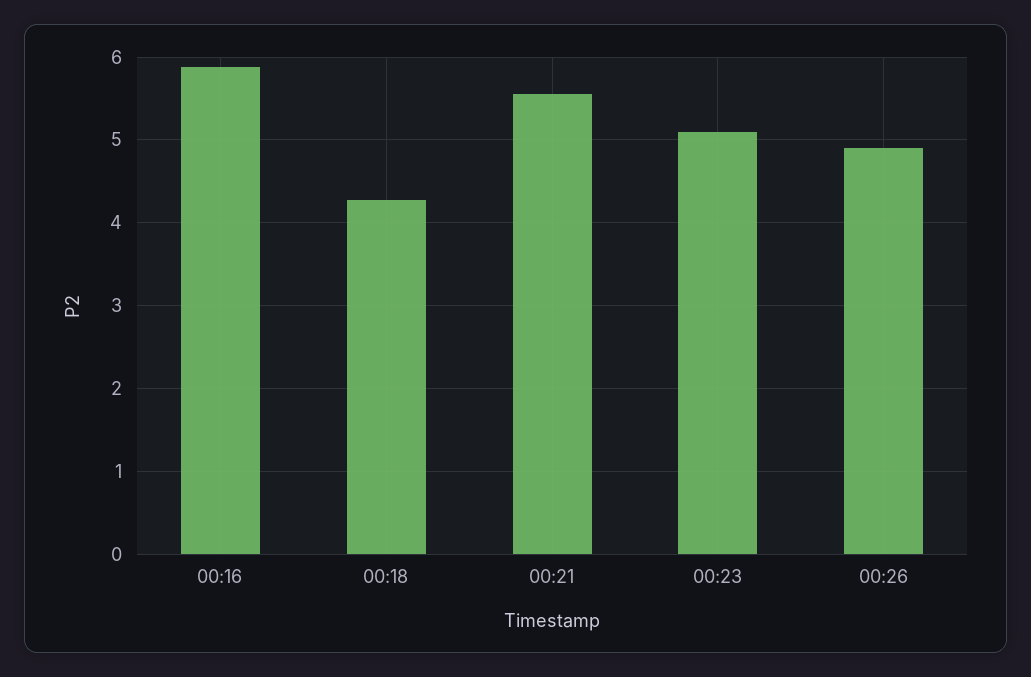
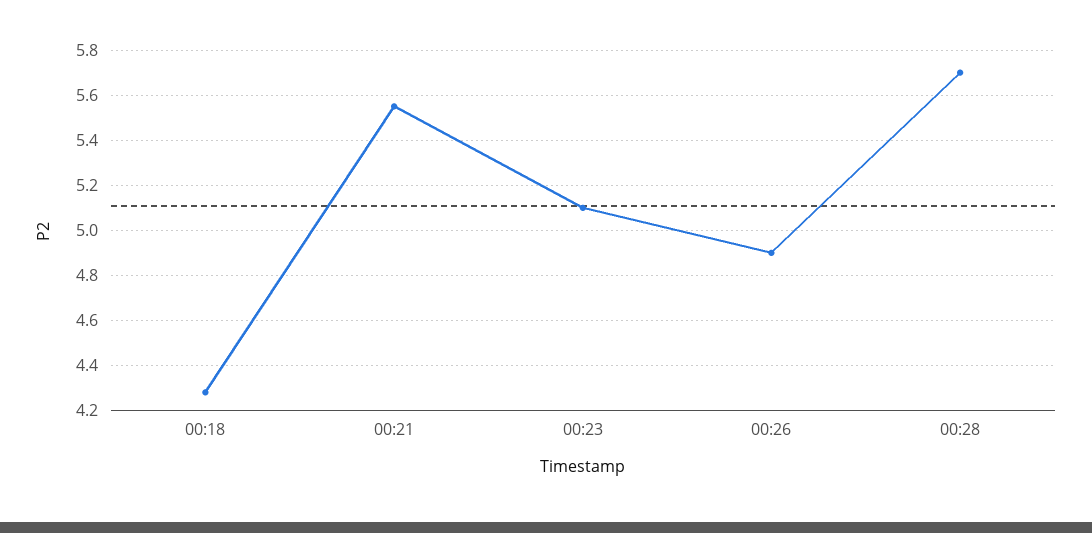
00:16: 5.9 -> none
00:28: none -> 5.7

